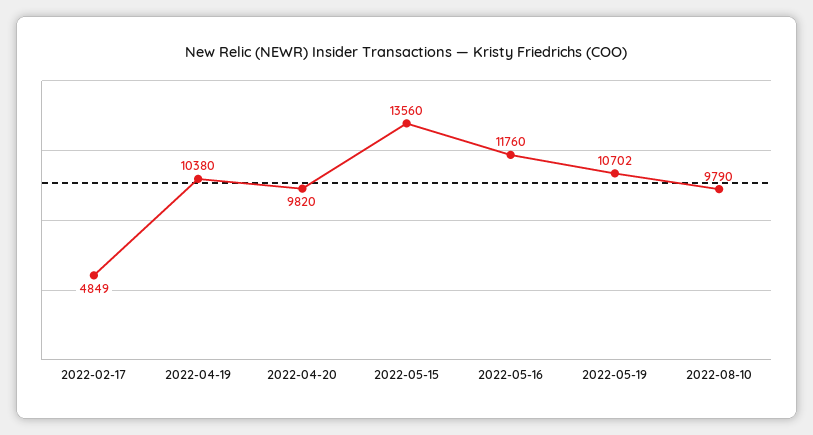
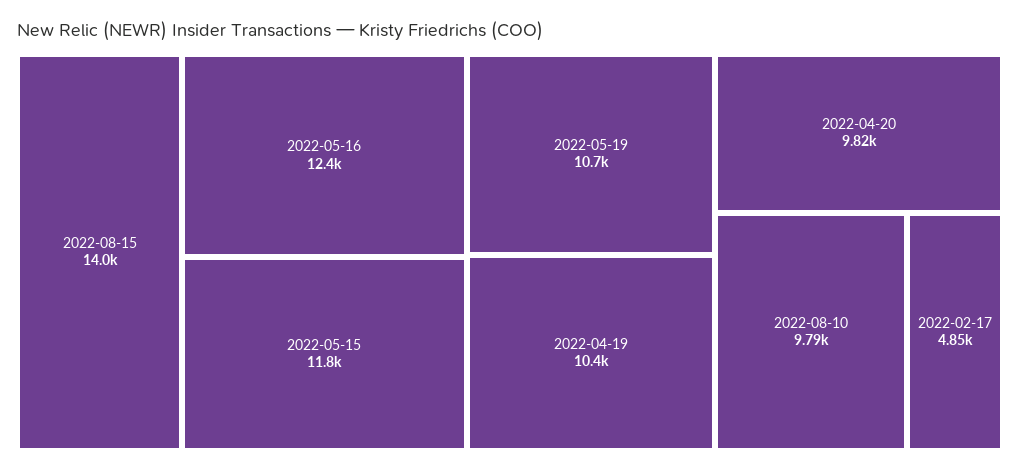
2022-05-15: 13560 -> 11800
2022-05-16: 11760 -> 12400
2022-08-15: none -> 14000

